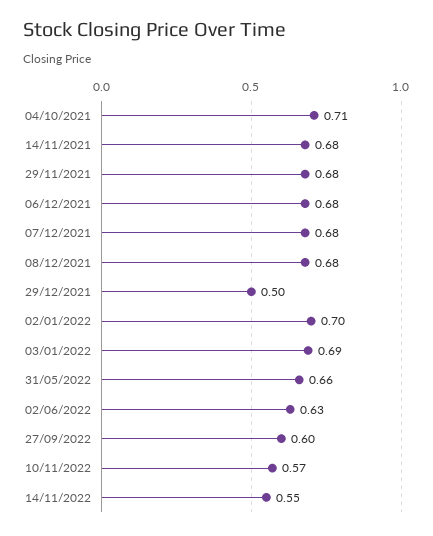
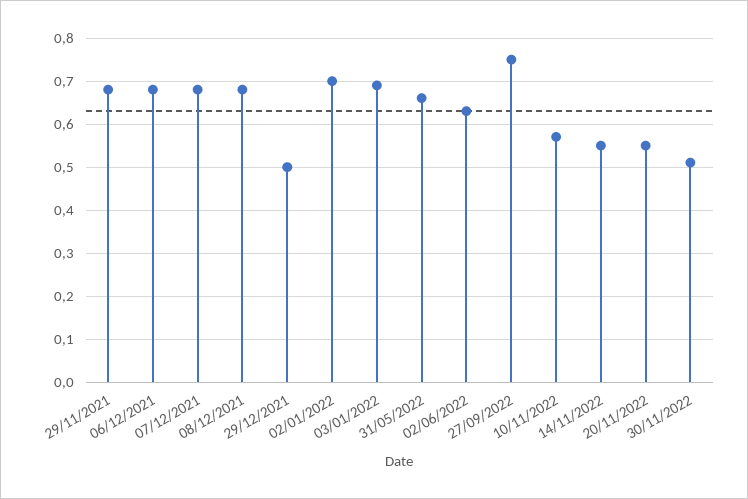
04/10/2021: 0.71 -> none
14/11/2021: 0.68 -> none
27/09/2022: 0.6 -> 0.75
20/11/2022: none -> 0.55
30/11/2022: none -> 0.5

